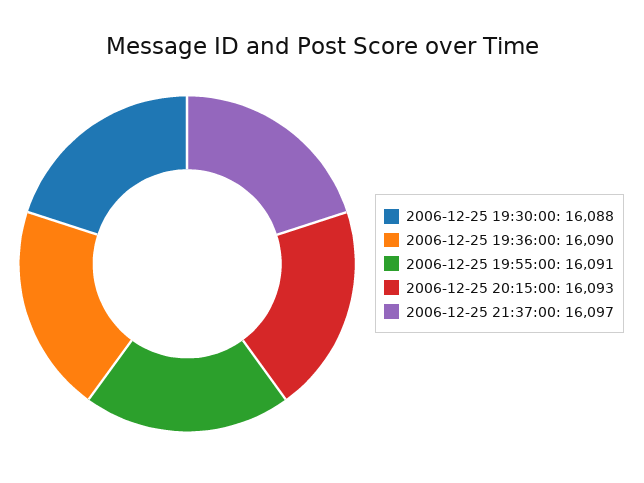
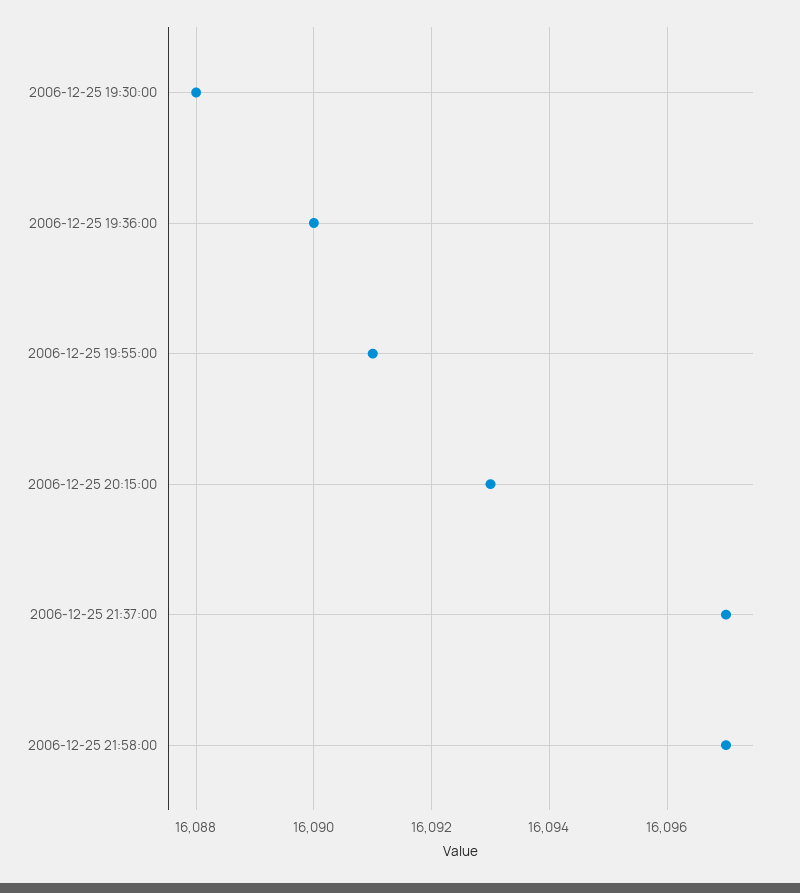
2006-12-25 21:58:00: none -> 16097

